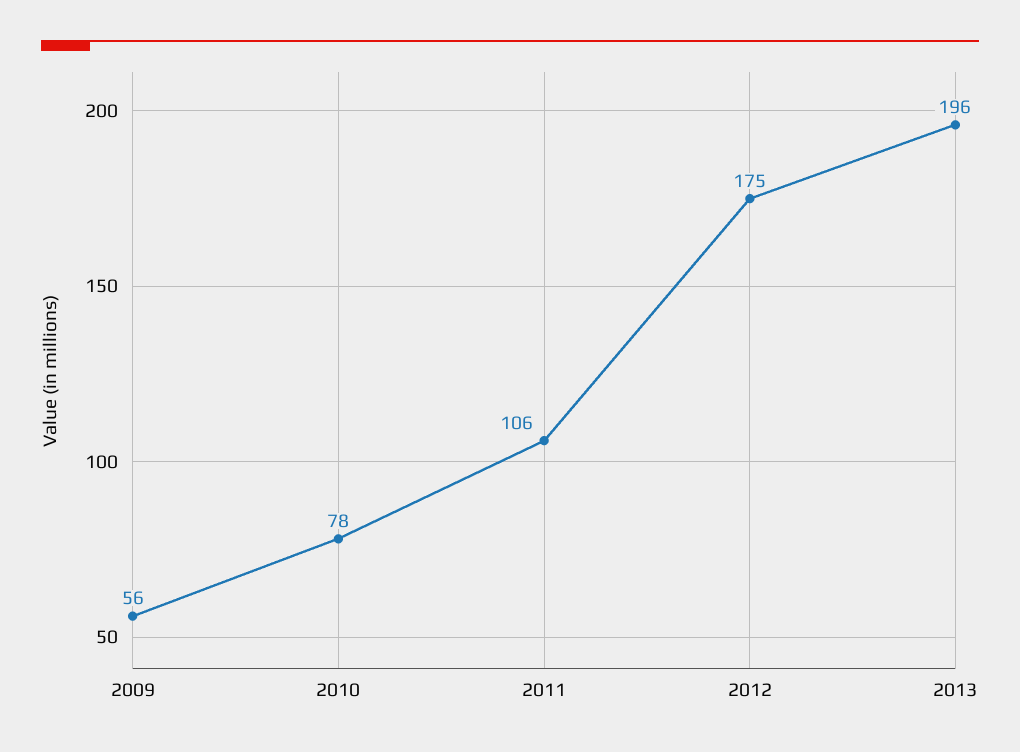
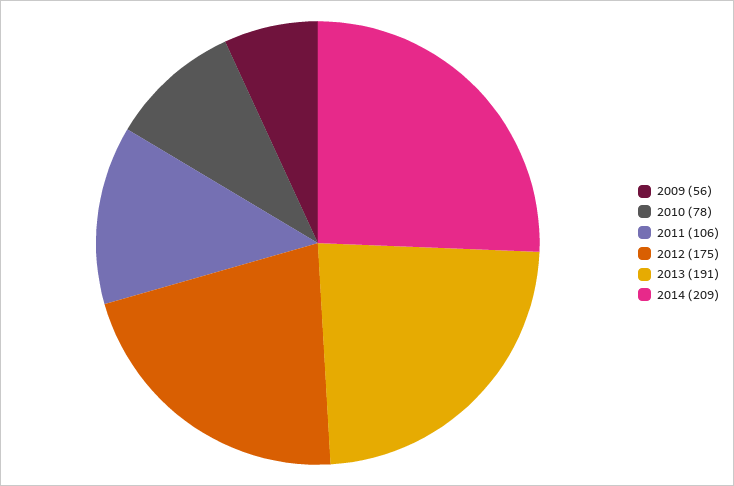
2013: 196 -> 191
2014: none -> 209

